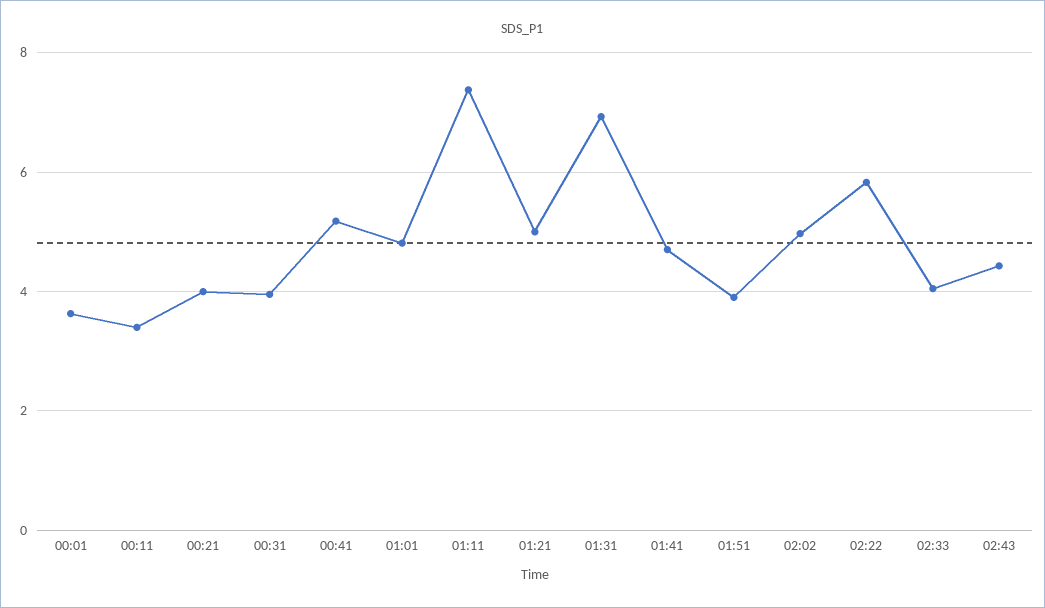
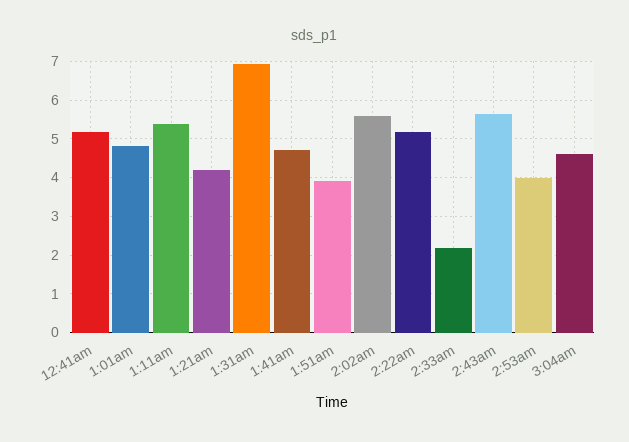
00:01: 3.6 -> none
00:11: 3.4 -> none
00:21: 4 -> none
00:31: 4 -> none
01:11: 7.4 -> 5.4
01:21: 5 -> 4.2
02:02: 5 -> 5.6
02:22: 5.8 -> 5.2
02:33: 4 -> 2.2
02:43: 4.4 -> 5.6
2:53am: none -> 4
3:04am: none -> 4.6

